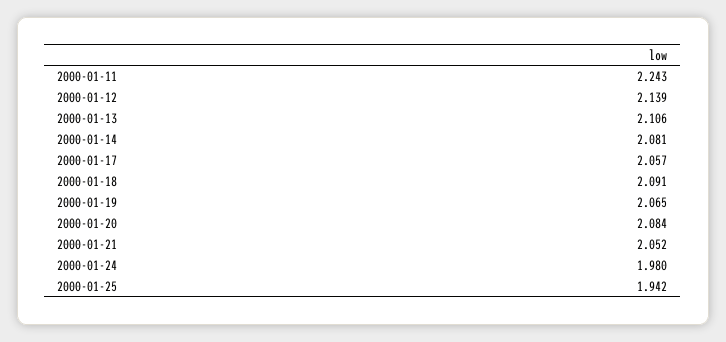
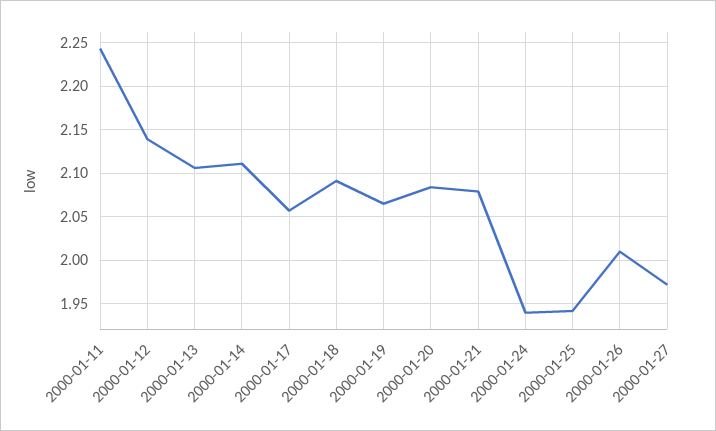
2000-01-14: 2.081 -> 2.11
2000-01-21: 2.052 -> 2.08
2000-01-24: 1.98 -> 1.94
2000-01-26: none -> 2.01
2000-01-27: none -> 1.97

